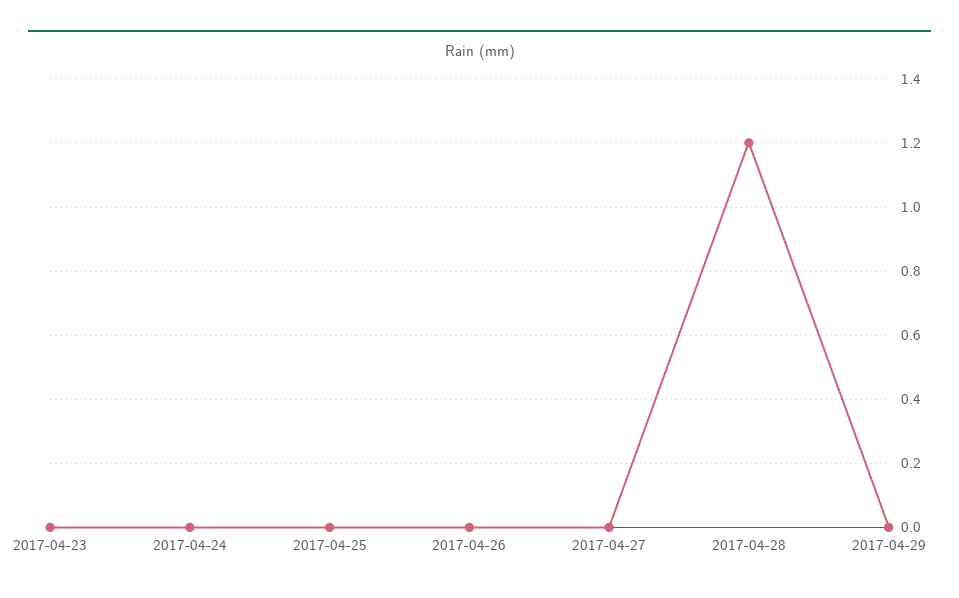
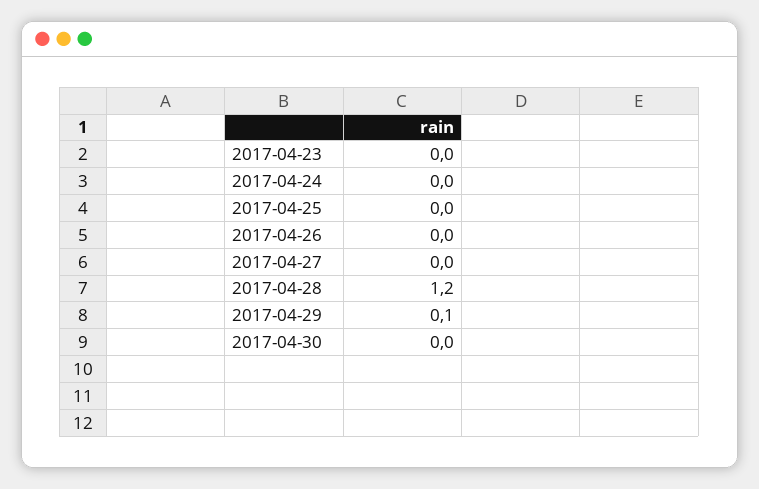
2017-04-29: 0 -> 0.1
2017-04-30: none -> 0

